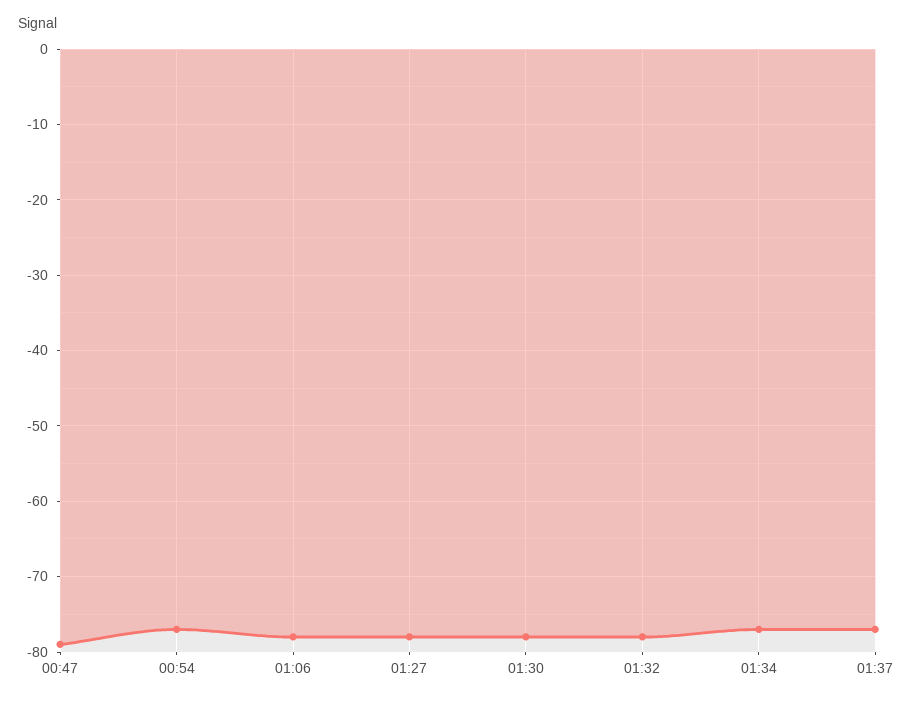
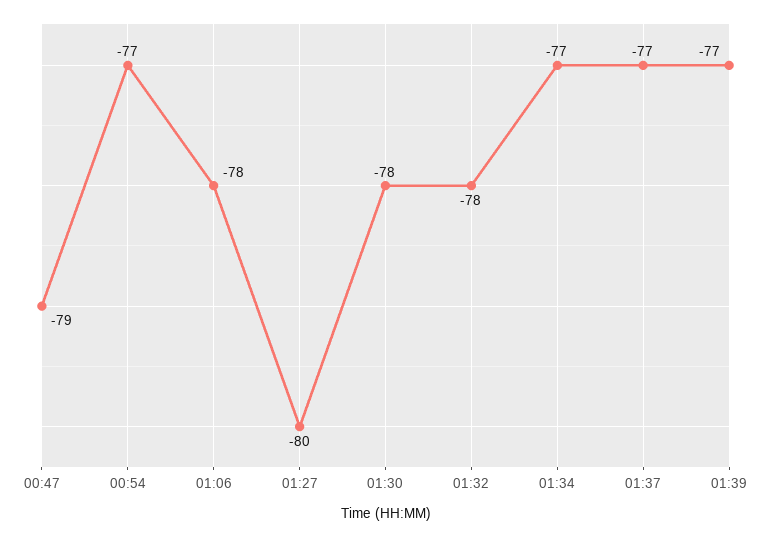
01:27: -78 -> -80
01:39: none -> -77

